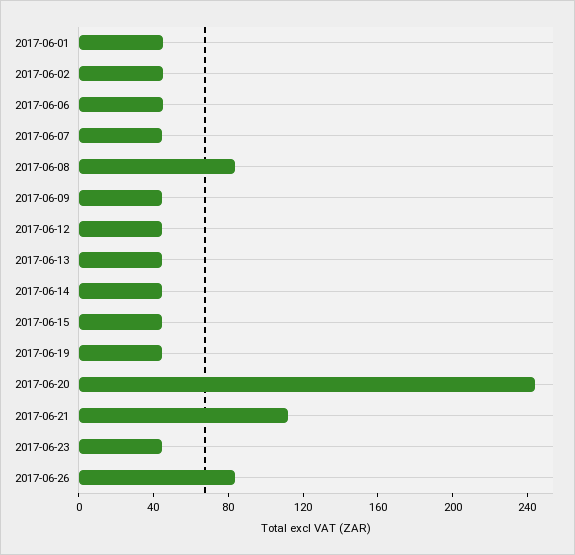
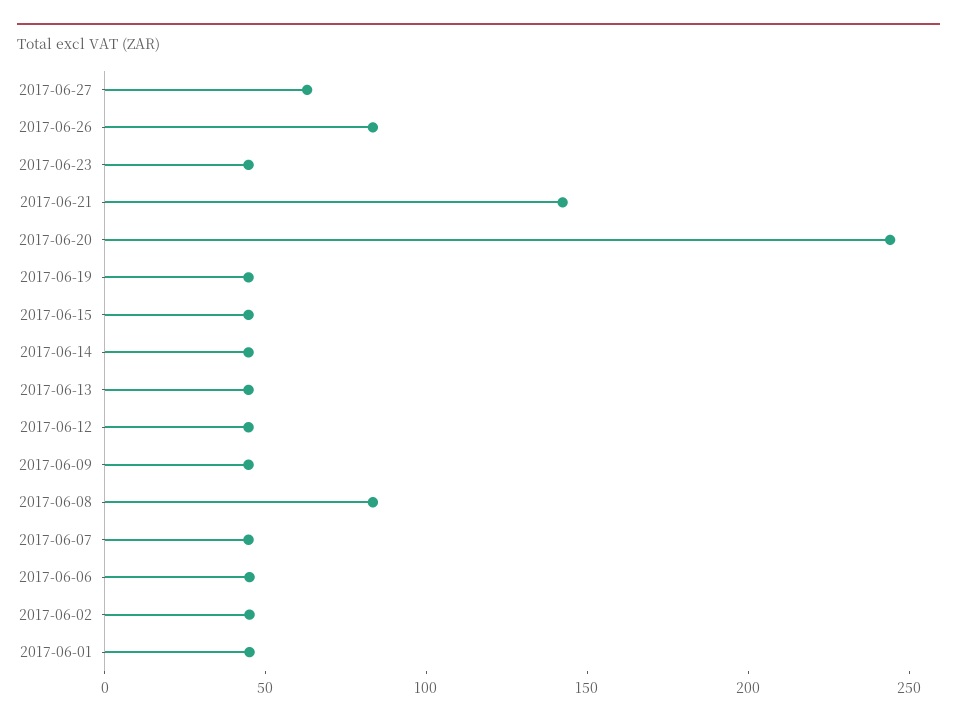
2017-06-21: 110 -> 140
2017-06-27: none -> 60

